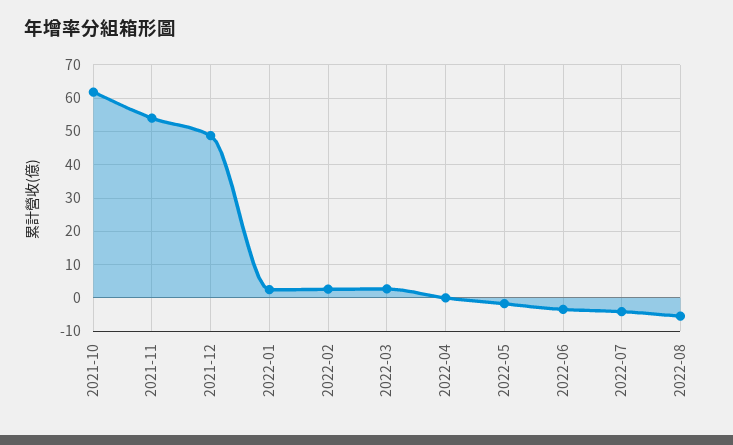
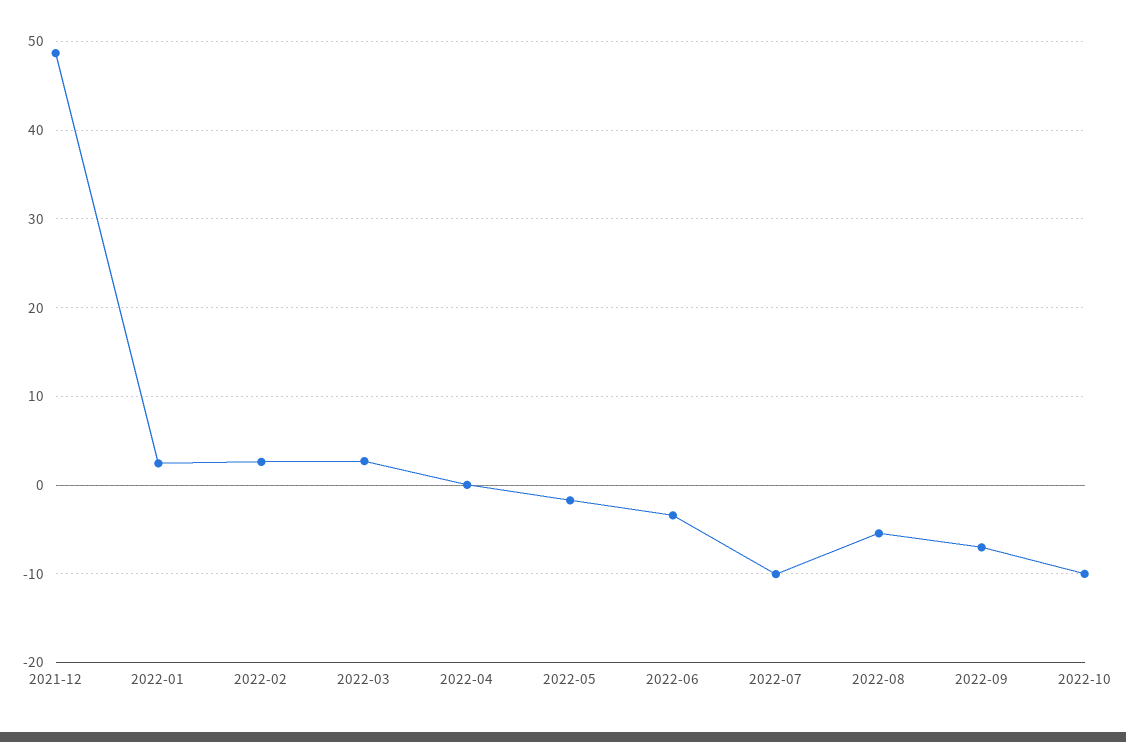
2021-10: 62 -> none
2021-11: 54 -> none
2022-07: -4 -> -10
2022-09: none -> -7
2022-10: none -> -10

